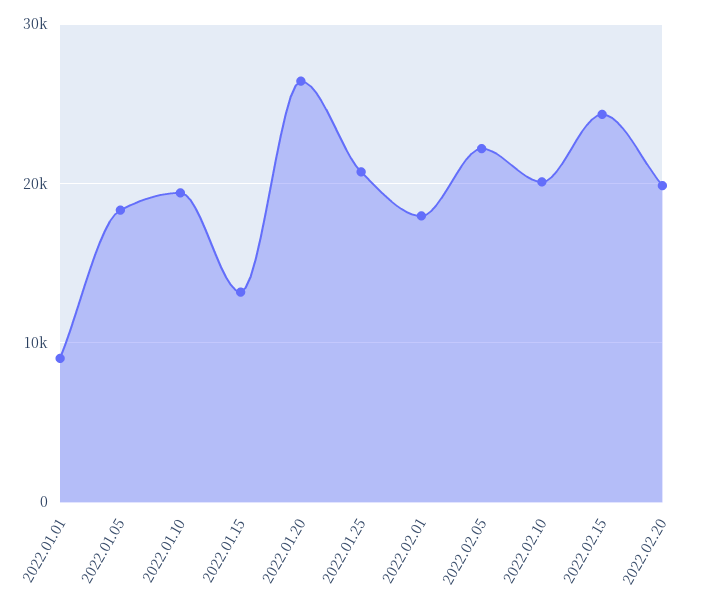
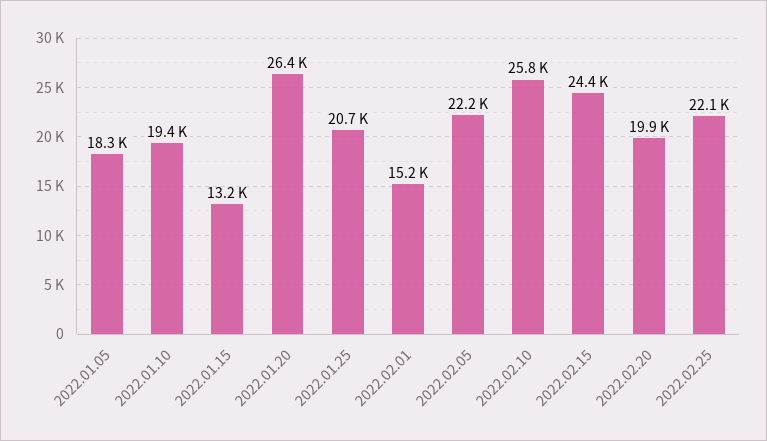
2022.01.01: 9000 -> none
2022.02.01: 18000 -> 15200
2022.02.10: 20000 -> 25800
2022.02.25: none -> 22100

